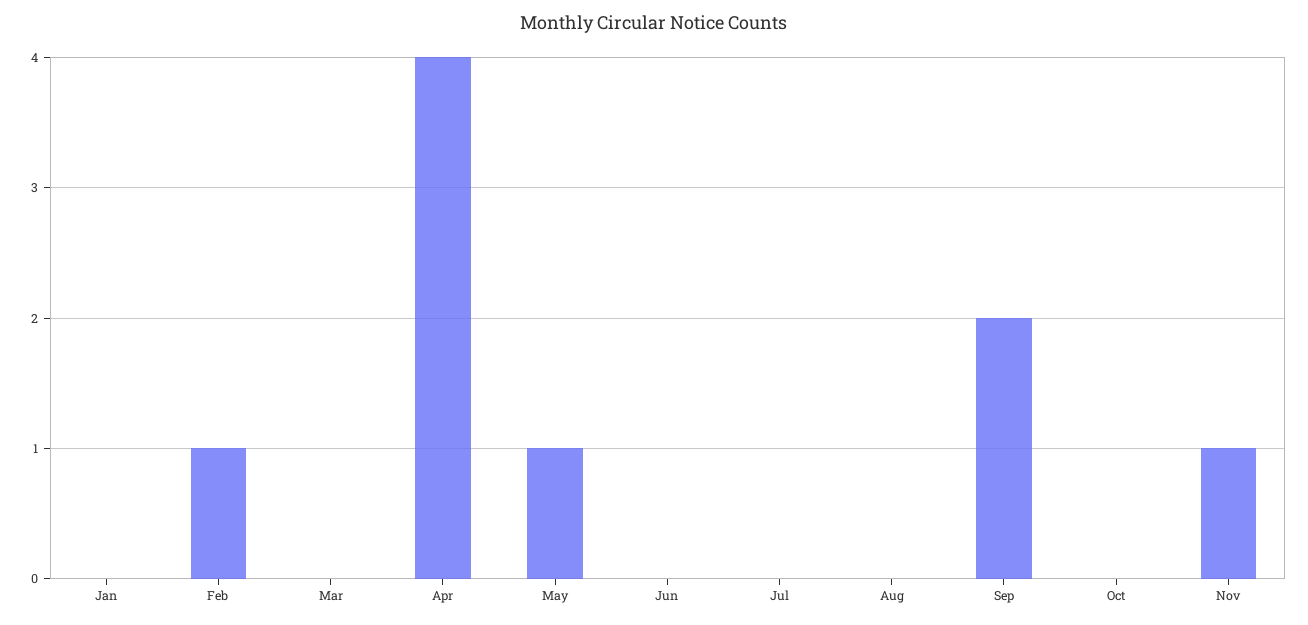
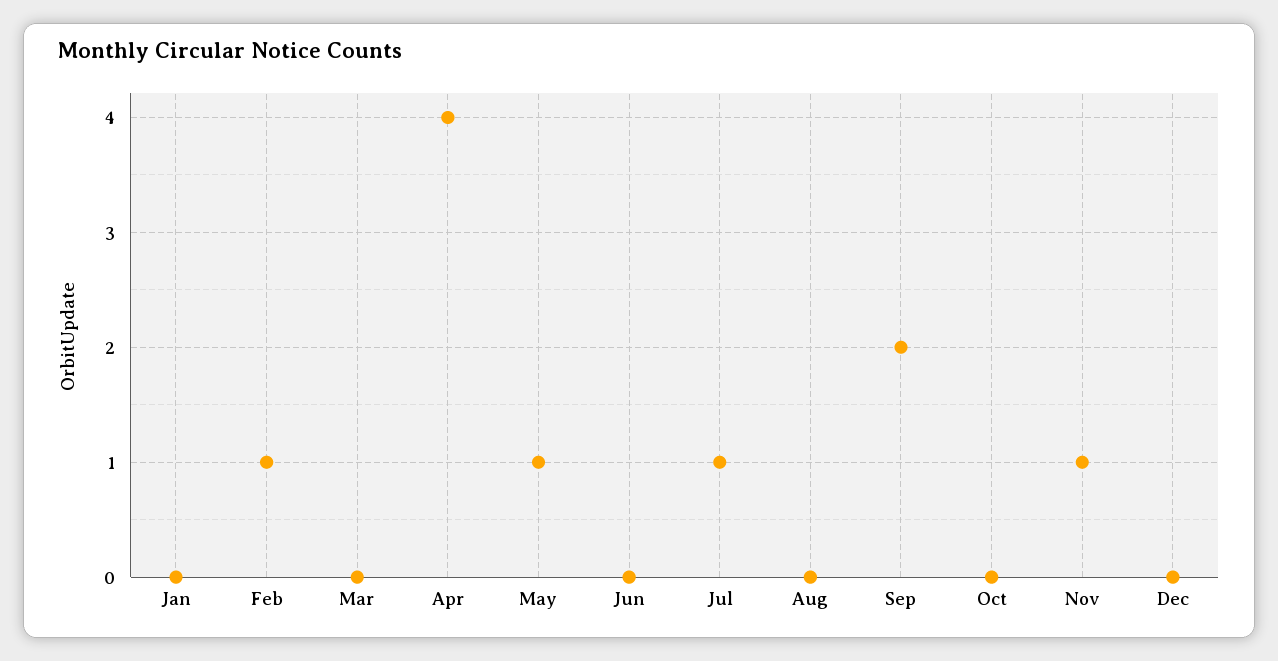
Jul: 0 -> 1
Dec: none -> 0

